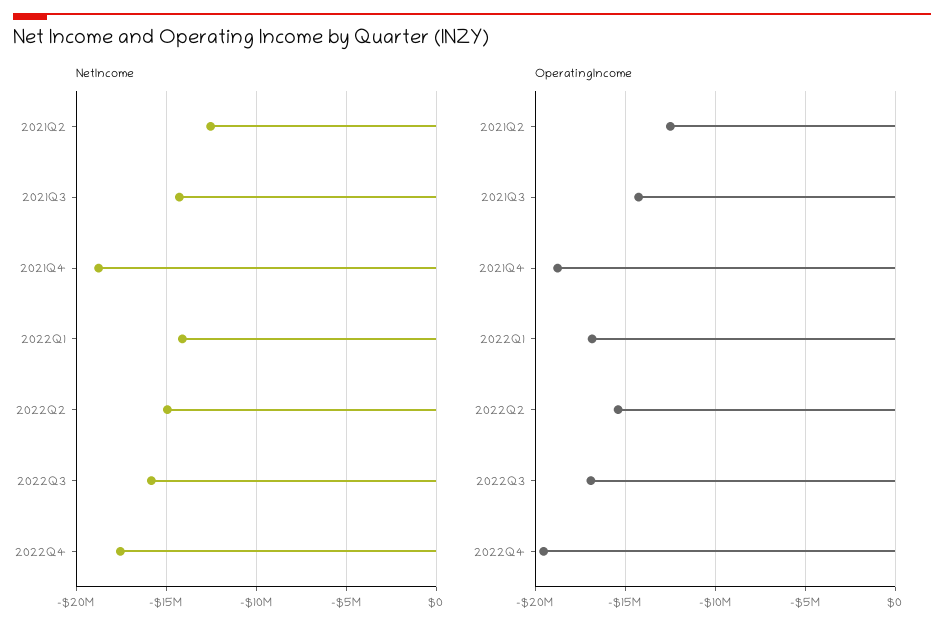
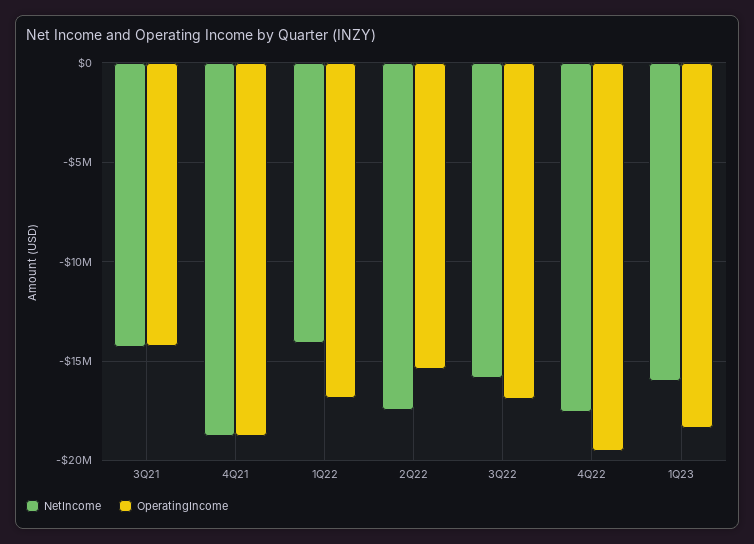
NetIncome, 2021Q2: -12500000 -> none
NetIncome, 2022Q2: -15000000 -> -17500000
OperatingIncome, 2021Q2: -12500000 -> none
NetIncome, 1Q23: none -> -16000000
OperatingIncome, 1Q23: none -> -18500000

